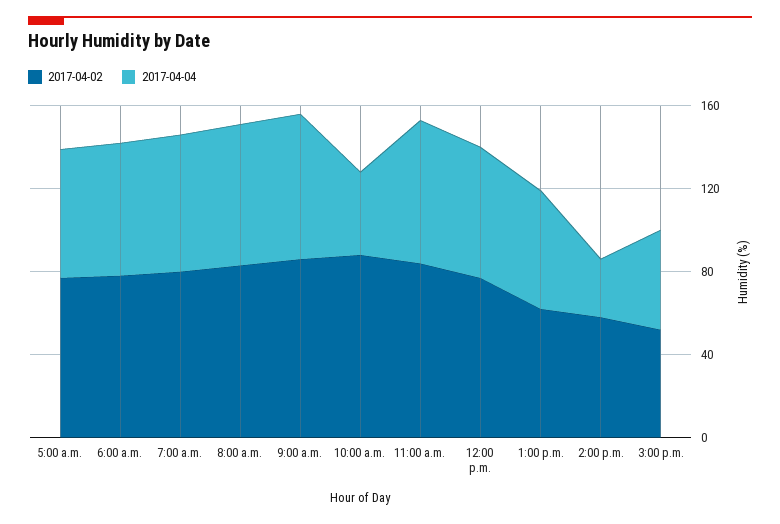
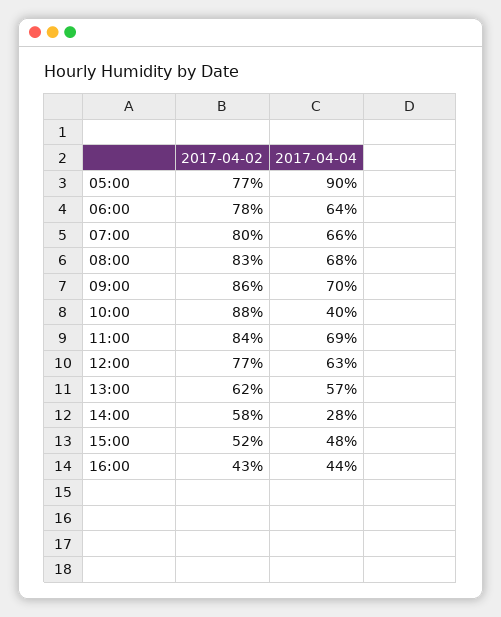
2017-04-04, 5:00 a.m.: 60 -> 90
2017-04-02, 16:00: none -> 43
2017-04-04, 16:00: none -> 44

